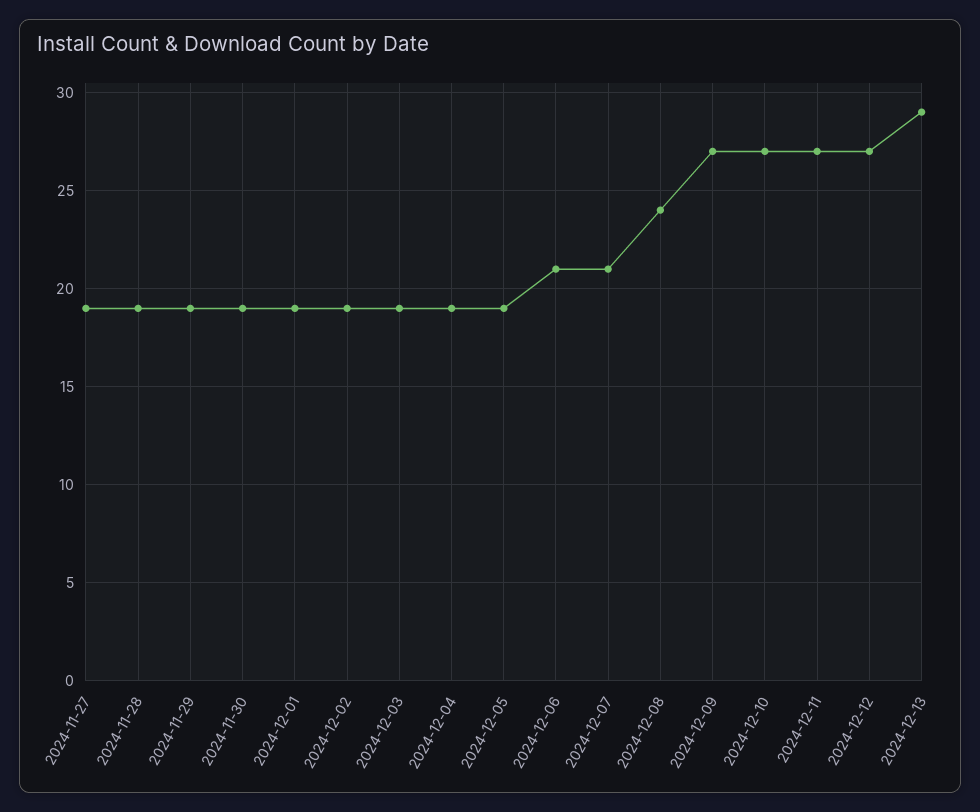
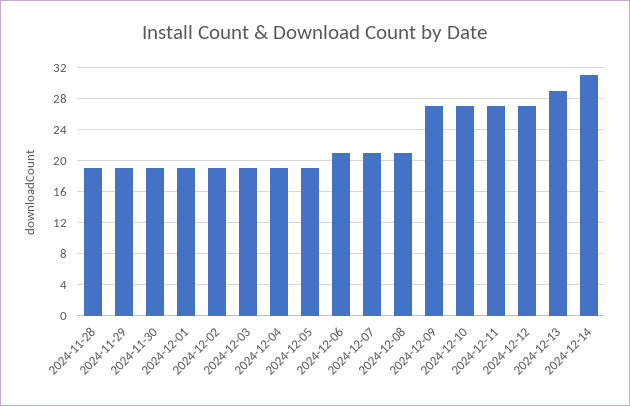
2024-11-27: 19 -> none
2024-12-08: 24 -> 21
2024-12-14: none -> 31

